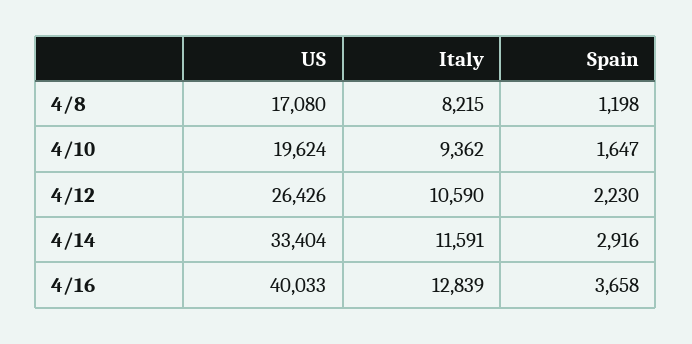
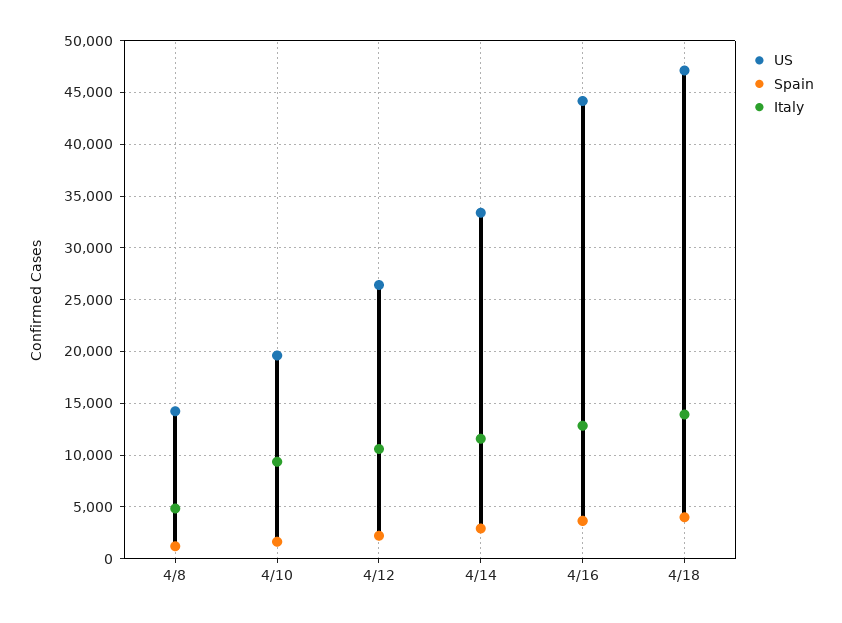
US, 4/8: 17080 -> 14000
Italy, 4/8: 8215 -> 5000
US, 4/16: 40033 -> 44000
US, 4/18: none -> 47000
Spain, 4/18: none -> 4000
Italy, 4/18: none -> 14000

